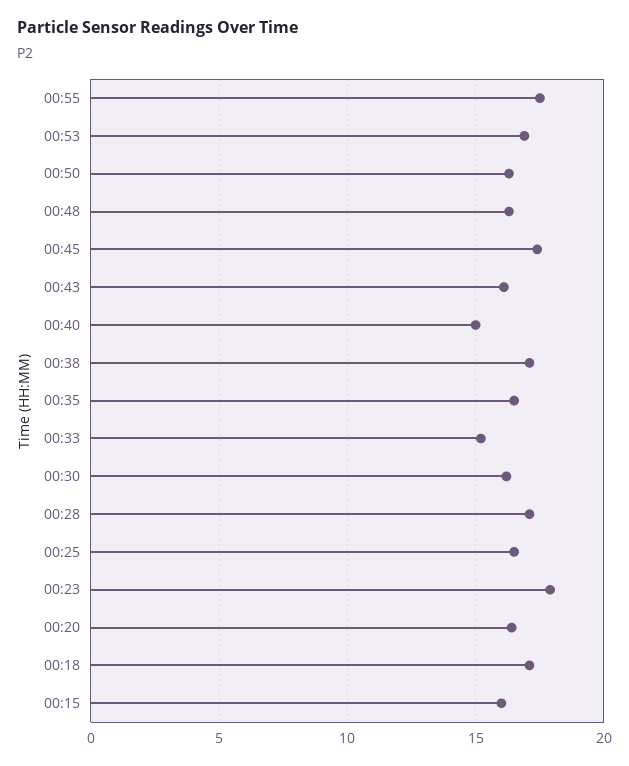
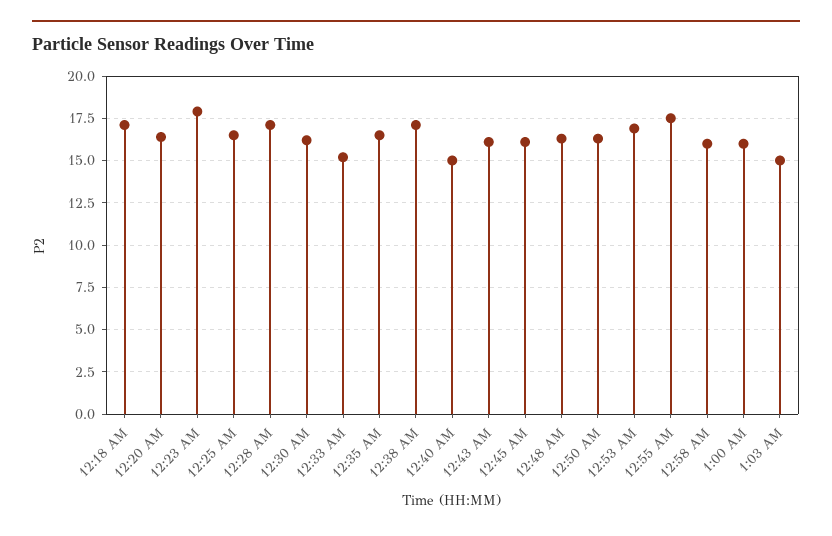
00:45: 17.5 -> 16
00:15: 16 -> none
12:58 AM: none -> 16
1:00 AM: none -> 16
1:03 AM: none -> 15

